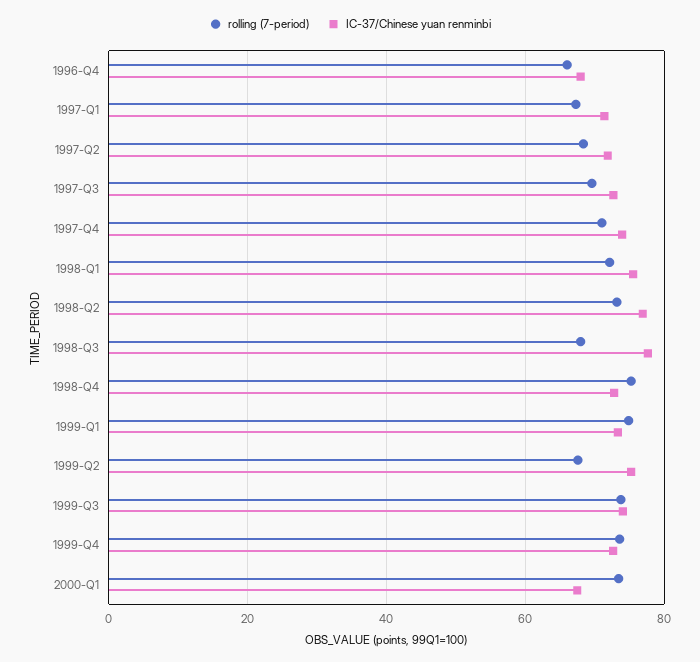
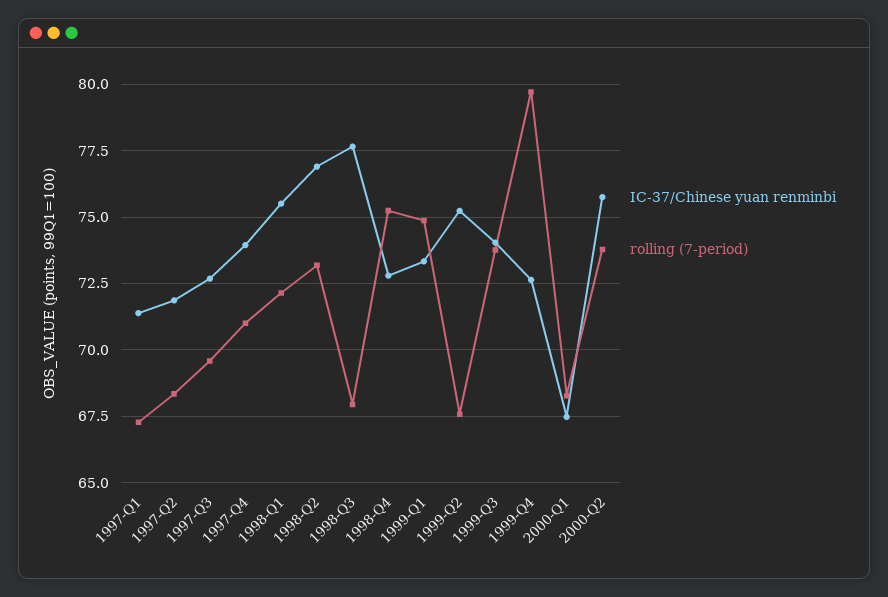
rolling (7-period), 1996-Q4: 66 -> none
IC-37/Chinese yuan renminbi, 1996-Q4: 68 -> none
rolling (7-period), 1999-Q4: 74 -> 79.75
rolling (7-period), 2000-Q1: 74 -> 68.25
IC-37/Chinese yuan renminbi, 2000-Q2: none -> 75.75
rolling (7-period), 2000-Q2: none -> 73.75

